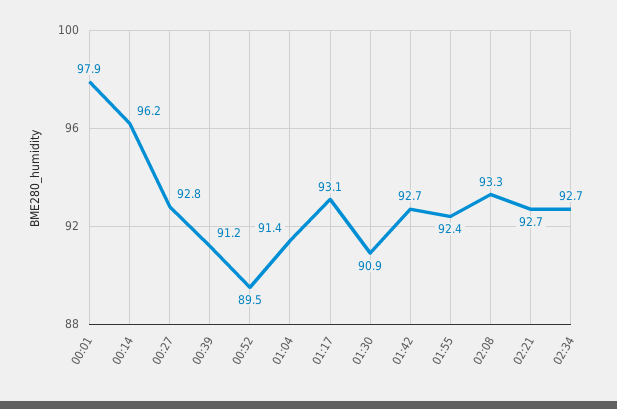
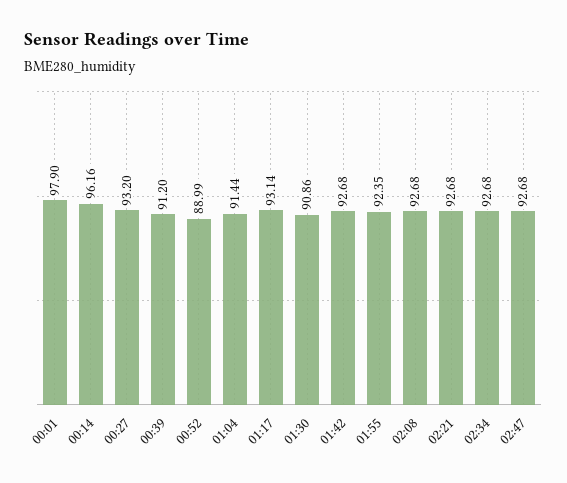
00:27: 92.8 -> 93.2
00:52: 89.5 -> 88.99
02:08: 93.3 -> 92.68
02:47: none -> 92.68

